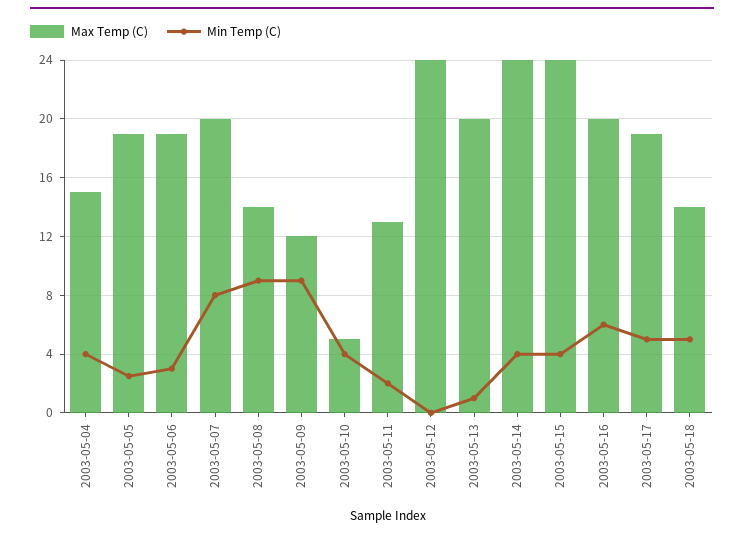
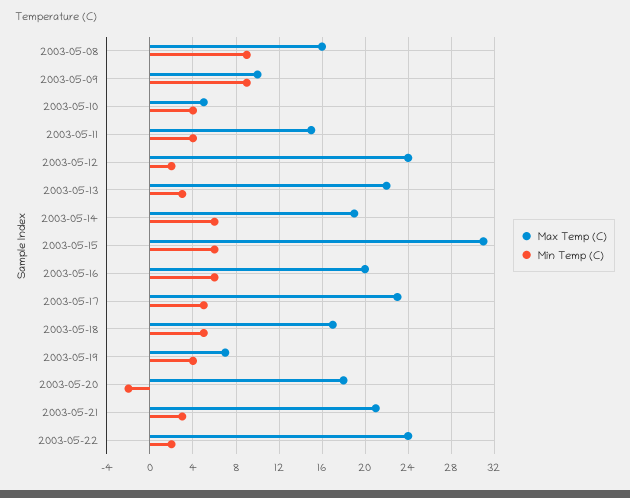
Max Temp (C), 2003-05-04: 15 -> none
Min Temp (C), 2003-05-04: 4 -> none
Max Temp (C), 2003-05-05: 19 -> none
Min Temp (C), 2003-05-05: 2.5 -> none
Max Temp (C), 2003-05-06: 19 -> none
Min Temp (C), 2003-05-06: 3 -> none
Max Temp (C), 2003-05-07: 20 -> none
Min Temp (C), 2003-05-07: 8 -> none
Max Temp (C), 2003-05-08: 14 -> 16
Max Temp (C), 2003-05-09: 12 -> 10
Max Temp (C), 2003-05-11: 13 -> 15
Min Temp (C), 2003-05-11: 2 -> 4
Min Temp (C), 2003-05-12: 0 -> 2
Max Temp (C), 2003-05-13: 20 -> 22
Min Temp (C), 2003-05-13: 1 -> 3
Max Temp (C), 2003-05-14: 24 -> 19
Min Temp (C), 2003-05-14: 4 -> 6
Max Temp (C), 2003-05-15: 24 -> 31
Min Temp (C), 2003-05-15: 4 -> 6
Max Temp (C), 2003-05-17: 19 -> 23
Max Temp (C), 2003-05-18: 14 -> 17
Max Temp (C), 2003-05-19: none -> 7
Min Temp (C), 2003-05-19: none -> 4
Max Temp (C), 2003-05-20: none -> 18
Min Temp (C), 2003-05-20: none -> -2
Max Temp (C), 2003-05-21: none -> 21
Min Temp (C), 2003-05-21: none -> 3
Max Temp (C), 2003-05-22: none -> 24
Min Temp (C), 2003-05-22: none -> 2

